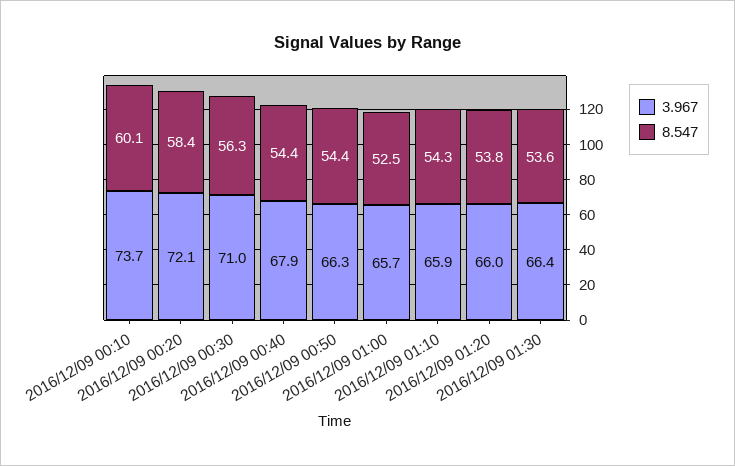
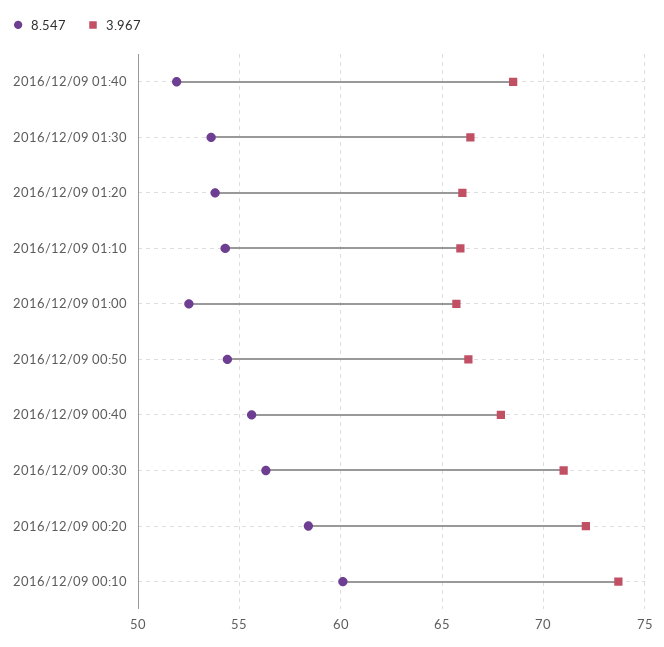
8.547, 2016/12/09 00:40: 54.4 -> 55.5
8.547, 2016/12/09 01:40: none -> 52
3.967, 2016/12/09 01:40: none -> 68.5

